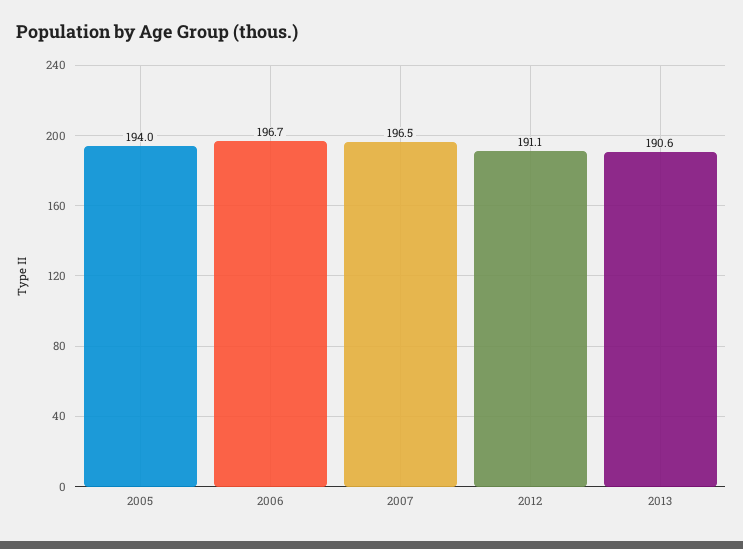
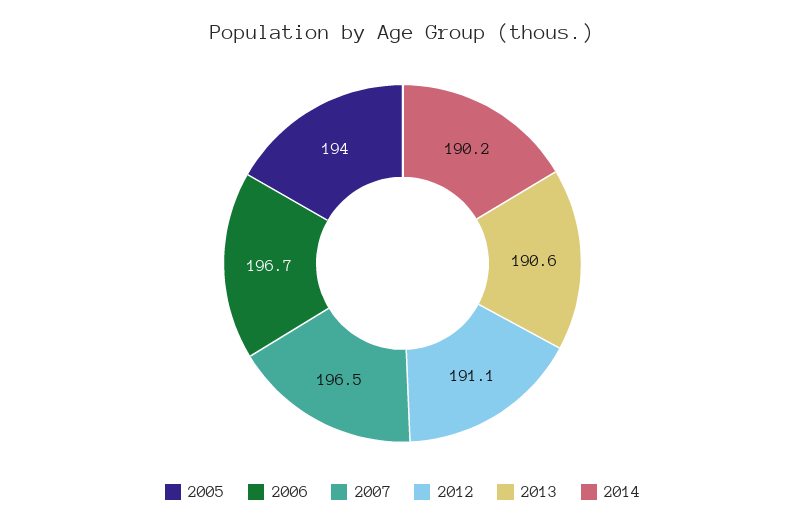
2014: none -> 190.2

